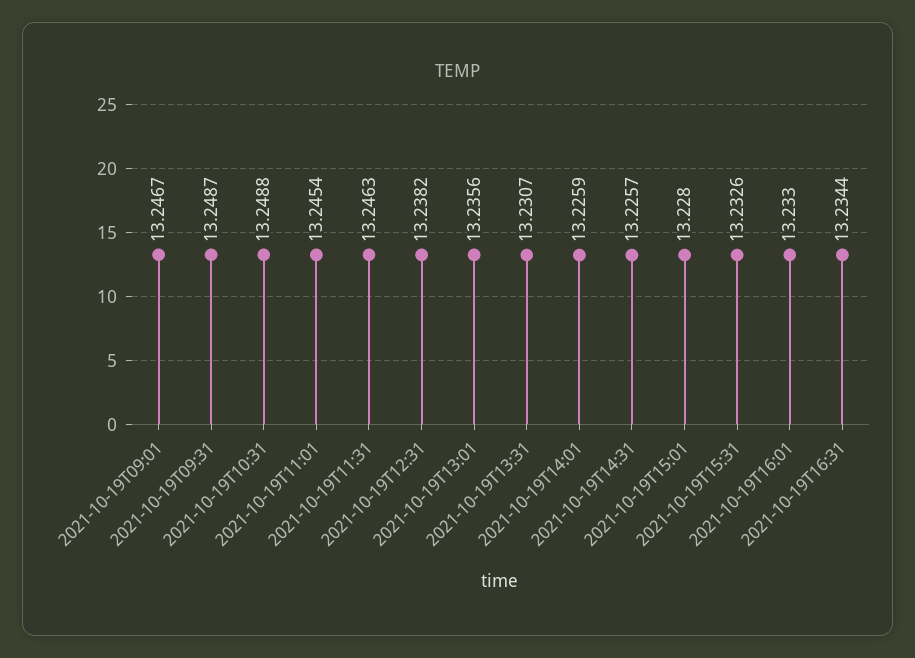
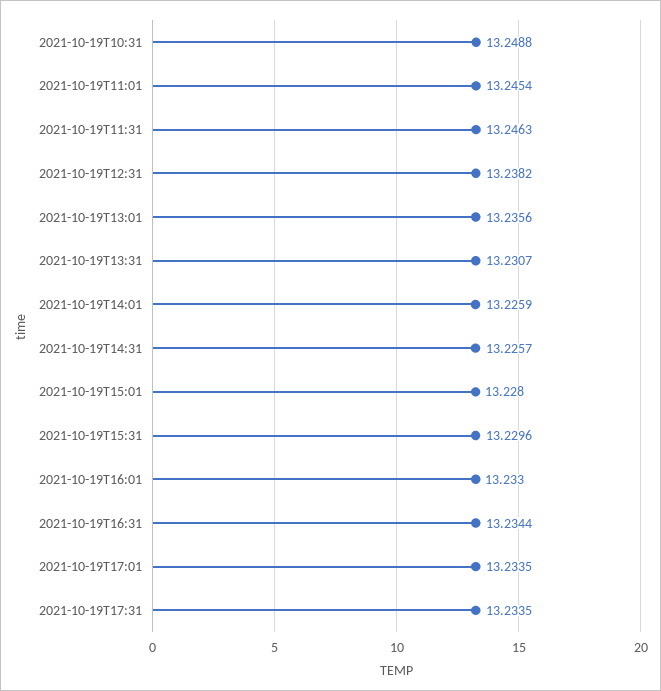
2021-10-19T09:01: 13.2467 -> none
2021-10-19T09:31: 13.2487 -> none
2021-10-19T15:31: 13.2326 -> 13.2296
2021-10-19T17:01: none -> 13.2335
2021-10-19T17:31: none -> 13.2335

